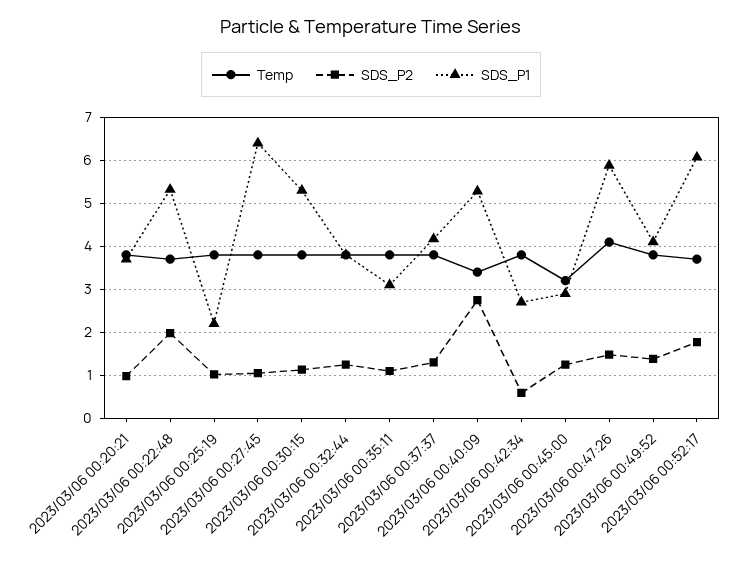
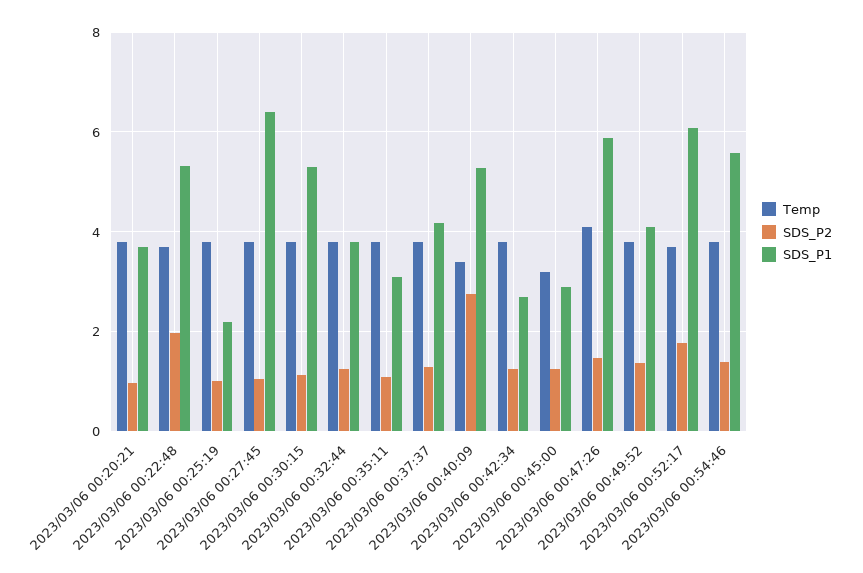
SDS_P2, 2023/03/06 00:42:34: 0.6 -> 1.2
Temp, 2023/03/06 00:54:46: none -> 3.8
SDS_P2, 2023/03/06 00:54:46: none -> 1.4
SDS_P1, 2023/03/06 00:54:46: none -> 5.6

